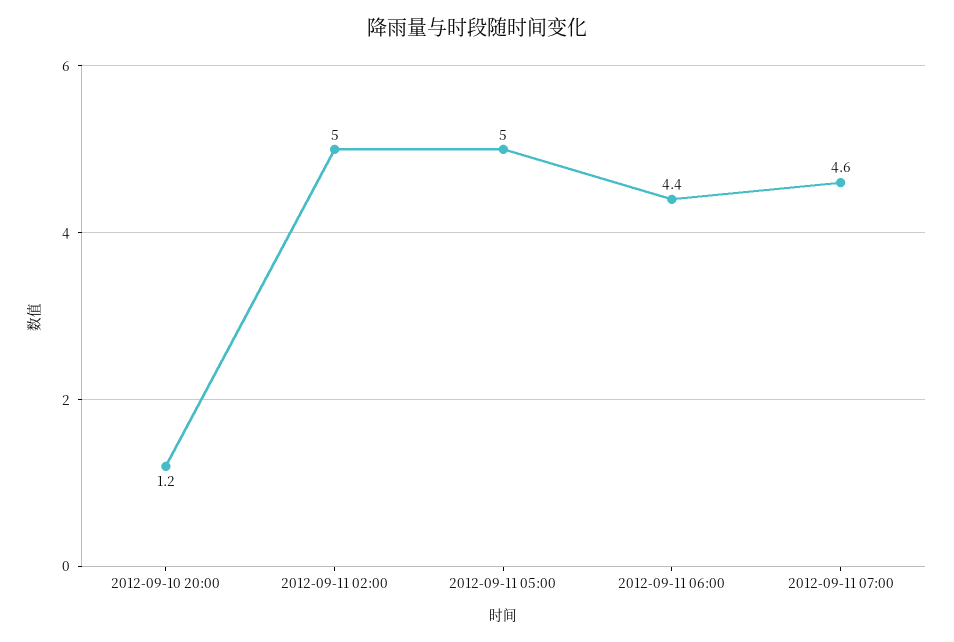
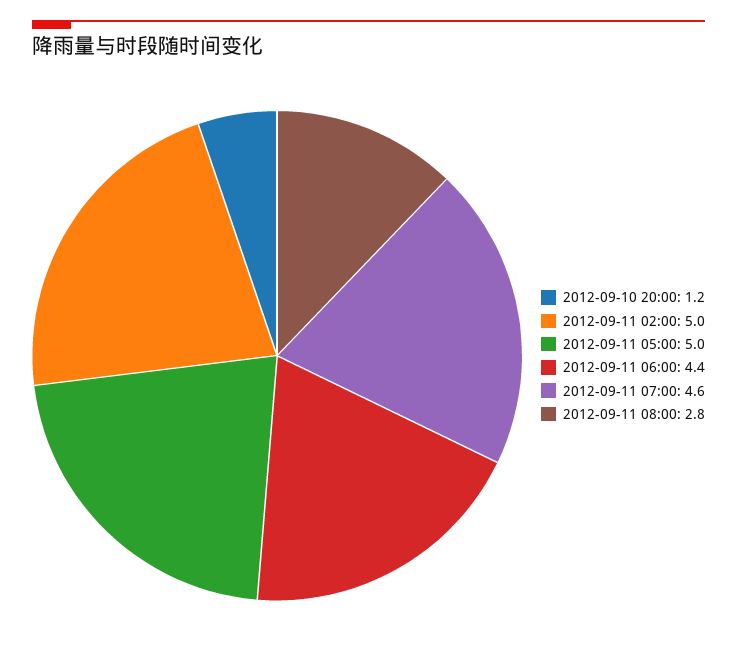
2012-09-11 08:00: none -> 2.8

